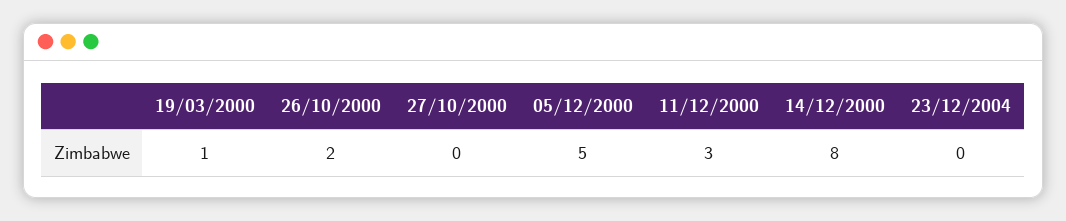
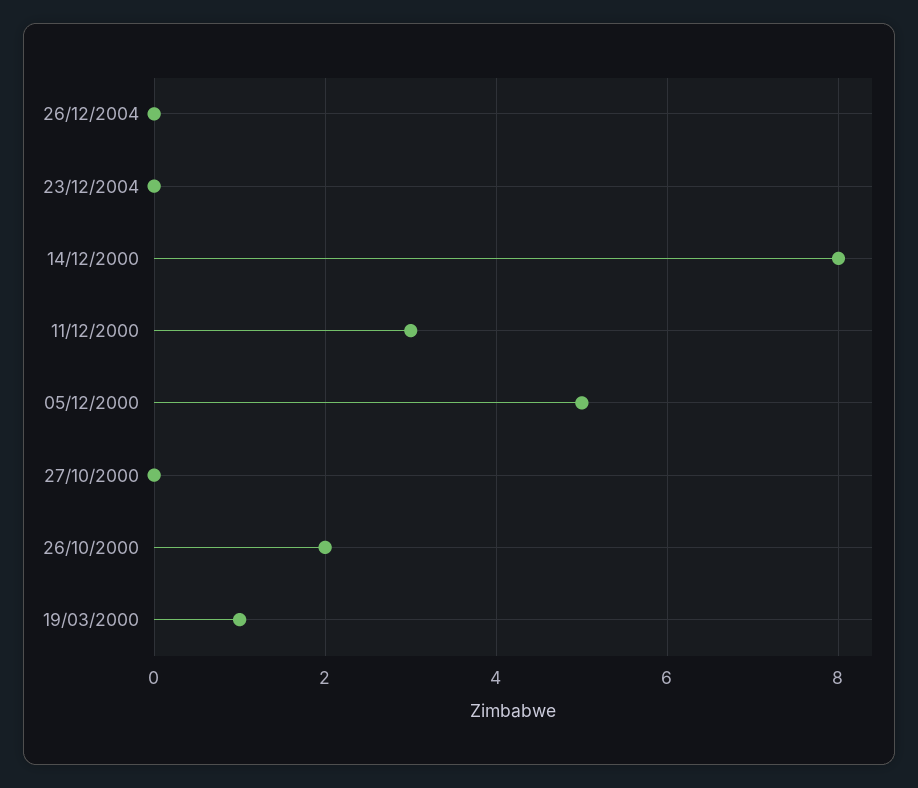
26/12/2004: none -> 0

